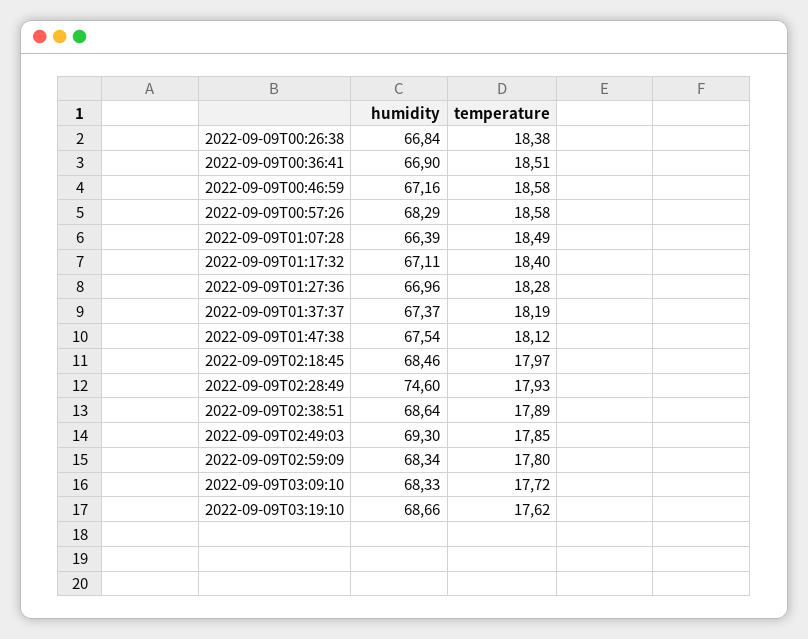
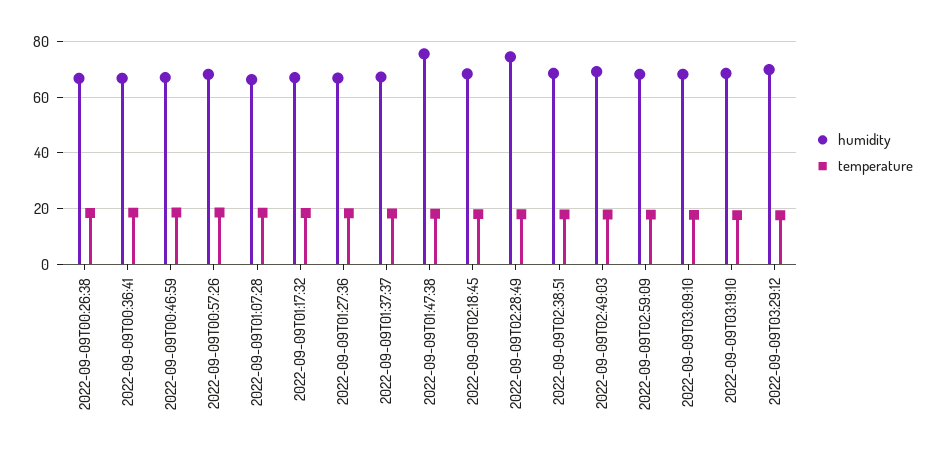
humidity, 2022-09-09T01:47:38: 67.54 -> 75
humidity, 2022-09-09T03:29:12: none -> 70
temperature, 2022-09-09T03:29:12: none -> 17.5

